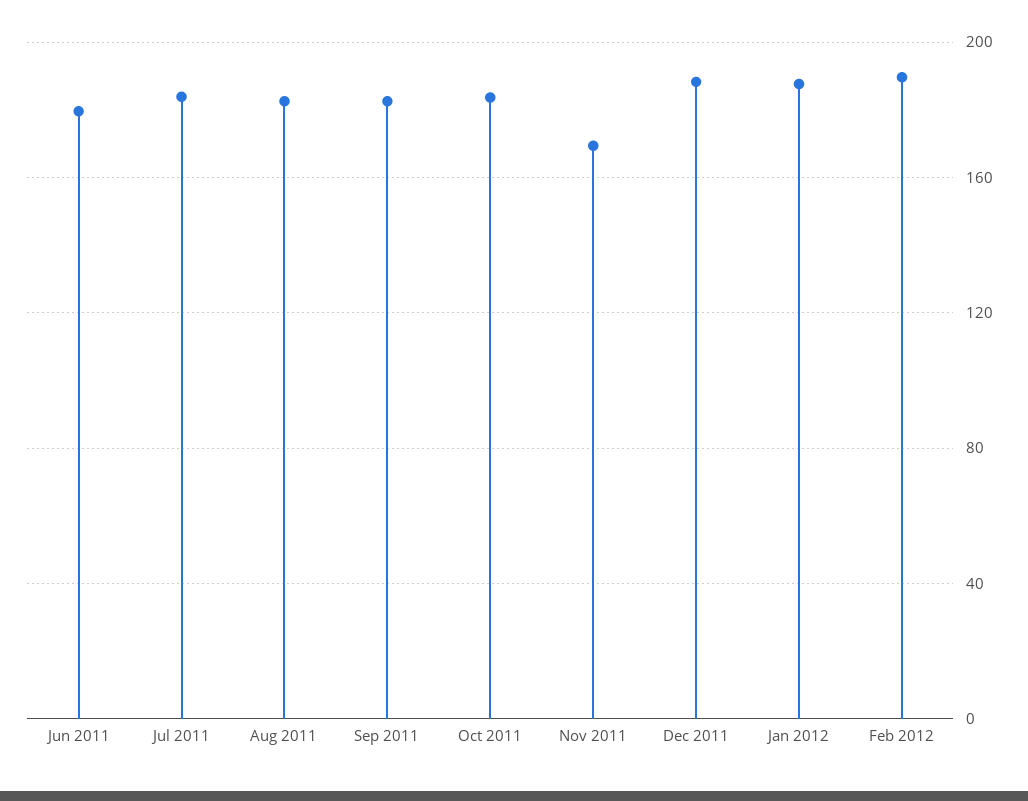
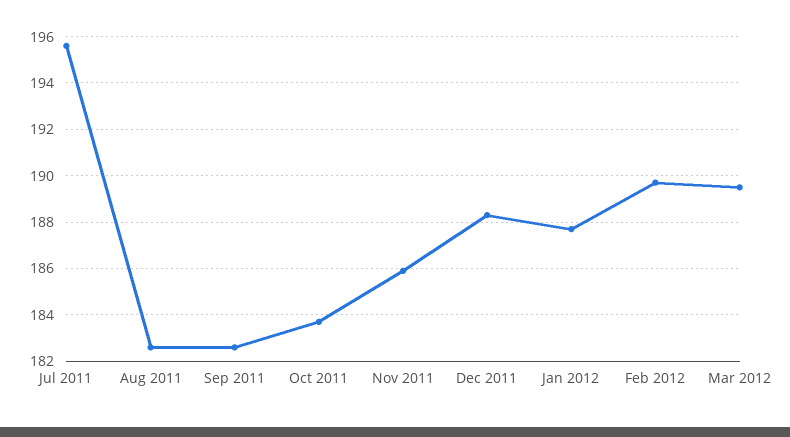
Jun 2011: 180 -> none
Jul 2011: 185 -> 195.5
Nov 2011: 170 -> 186
Mar 2012: none -> 189.5

